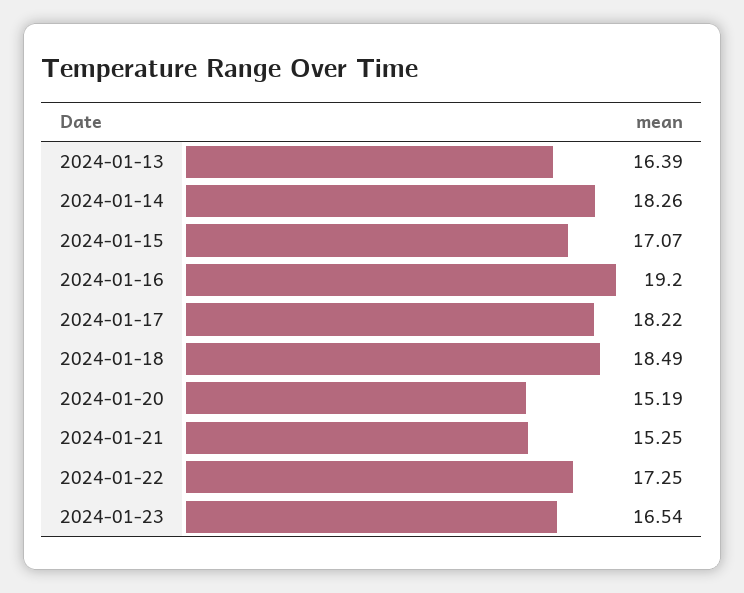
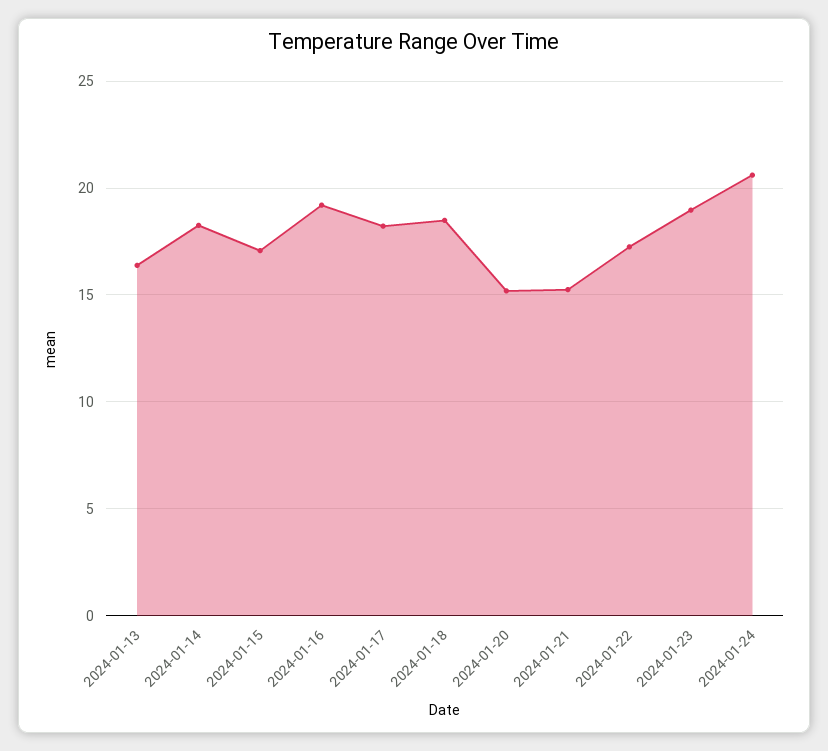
2024-01-23: 16.54 -> 19
2024-01-24: none -> 20.5

